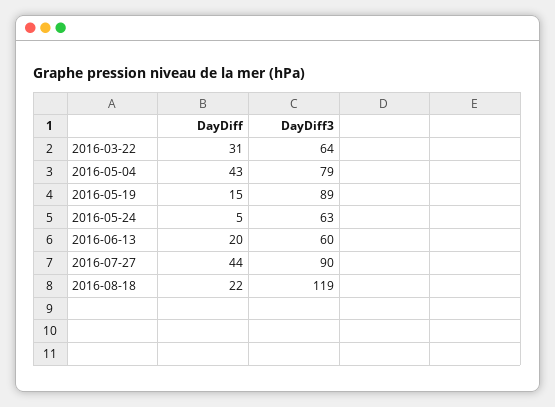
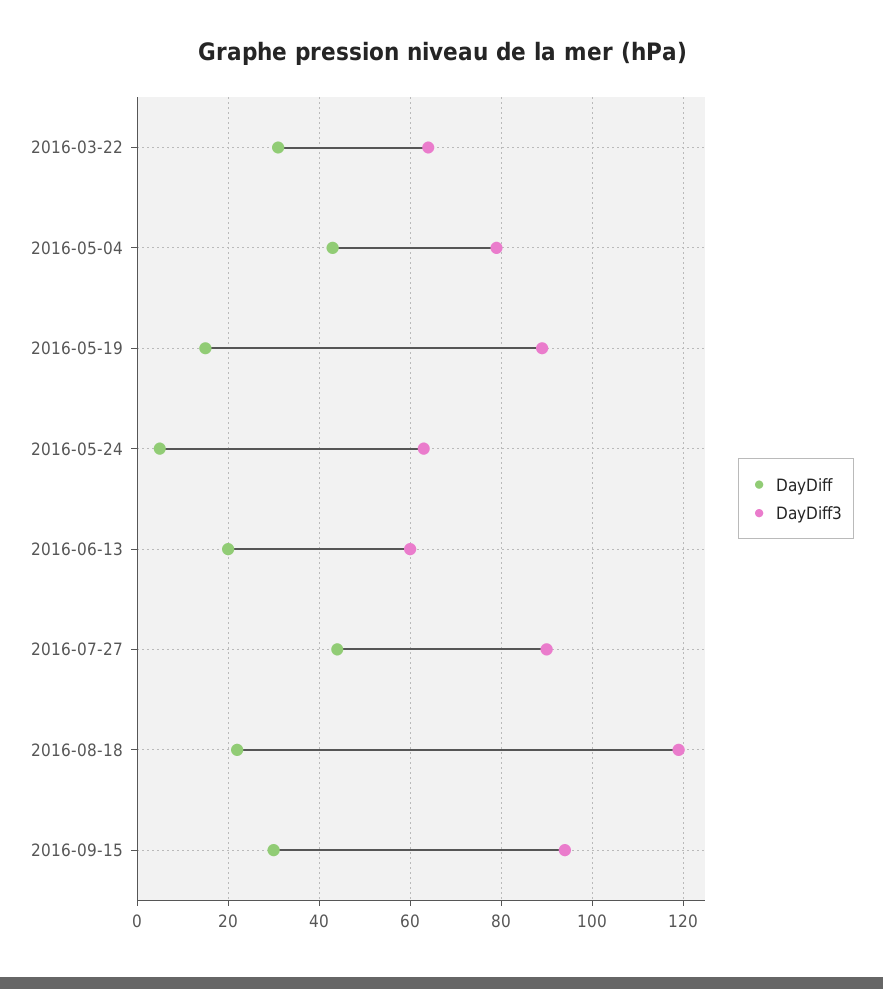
DayDiff, 2016-09-15: none -> 30
DayDiff3, 2016-09-15: none -> 95

